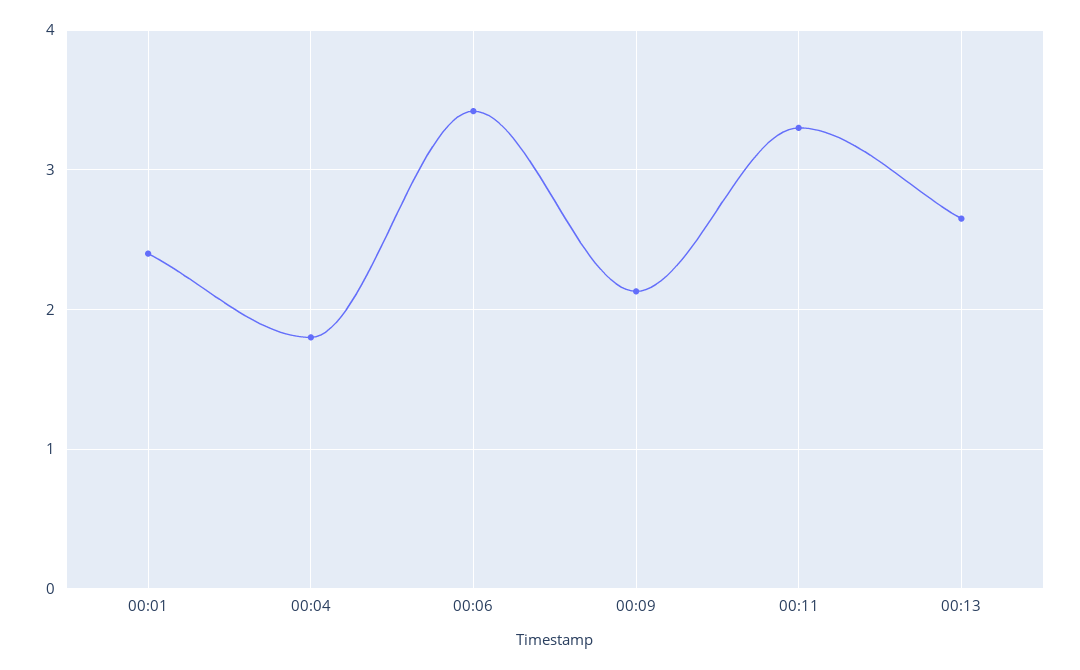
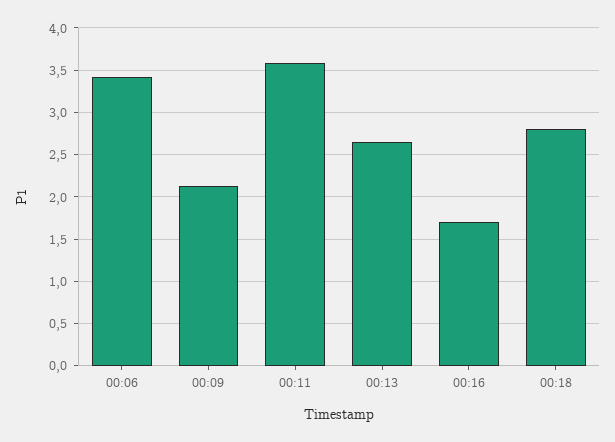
00:01: 2.4 -> none
00:04: 1.8 -> none
00:11: 3.3 -> 3.6
00:16: none -> 1.7
00:18: none -> 2.8

